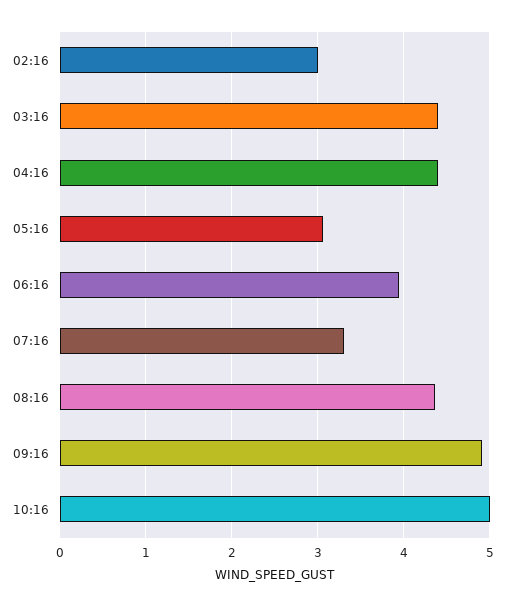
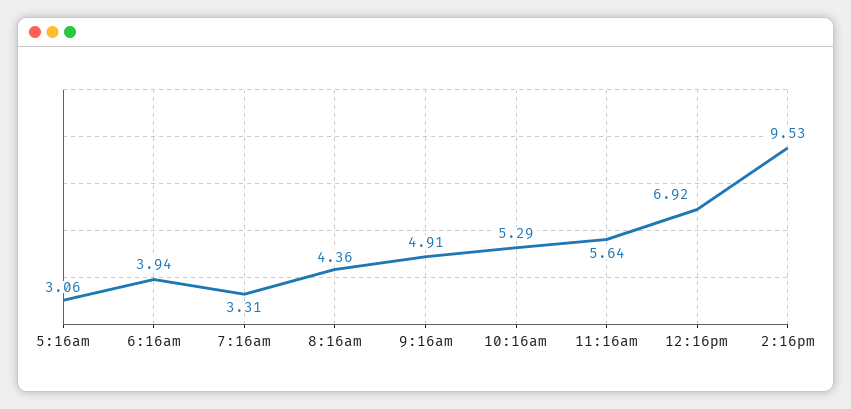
02:16: 3 -> none
03:16: 4.4 -> none
04:16: 4.4 -> none
10:16: 5 -> 5.29
11:16am: none -> 5.64
12:16pm: none -> 6.92
2:16pm: none -> 9.53

